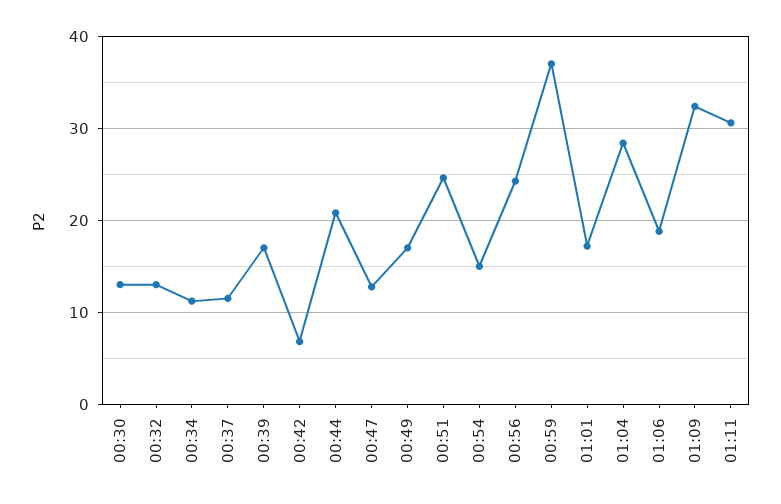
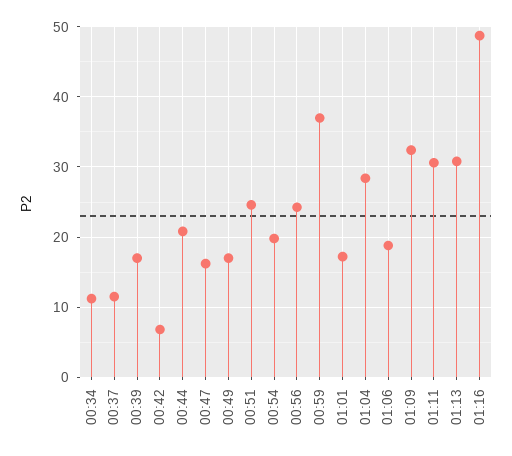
00:30: 13 -> none
00:32: 13 -> none
00:47: 13 -> 16
00:54: 15 -> 20
01:13: none -> 31
01:16: none -> 49

